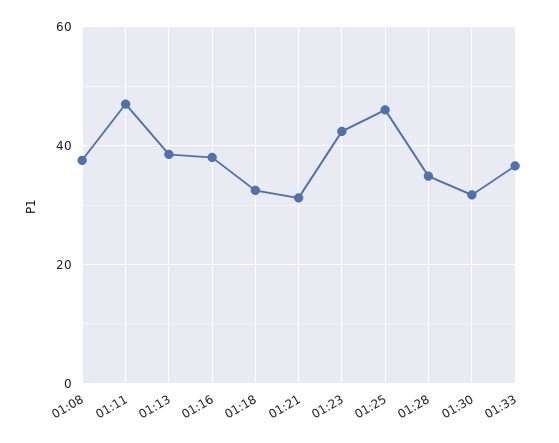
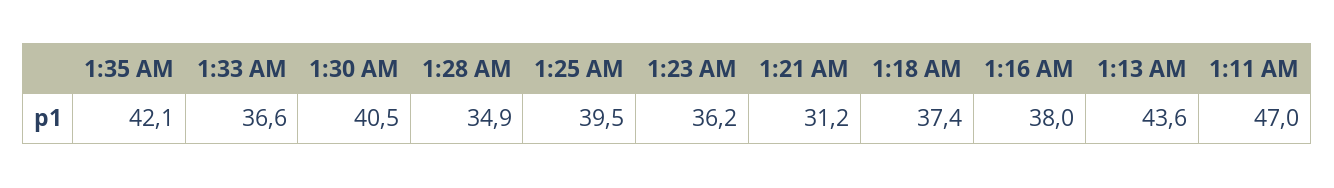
01:08: 38 -> none
01:13: 38 -> 43.6
01:18: 32 -> 37.4
01:23: 42 -> 36.2
01:25: 46 -> 39.5
01:30: 32 -> 40.5
1:35 AM: none -> 42.1

